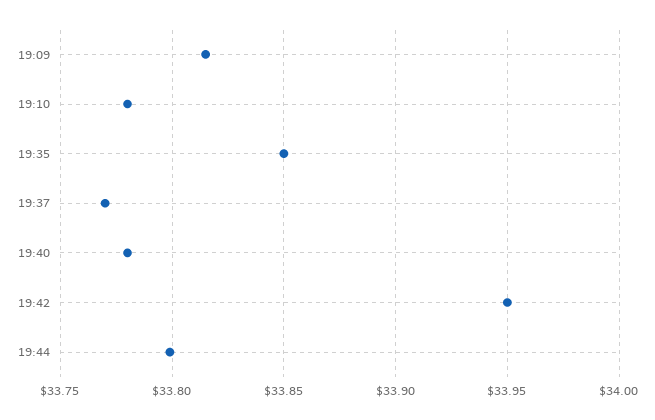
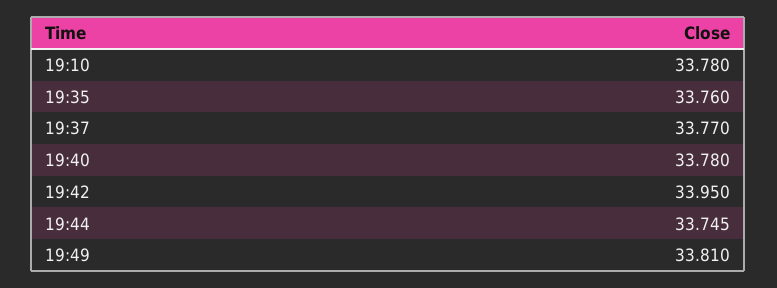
19:09: 33.815 -> none
19:35: 33.85 -> 33.76
19:44: 33.8 -> 33.745
19:49: none -> 33.81

